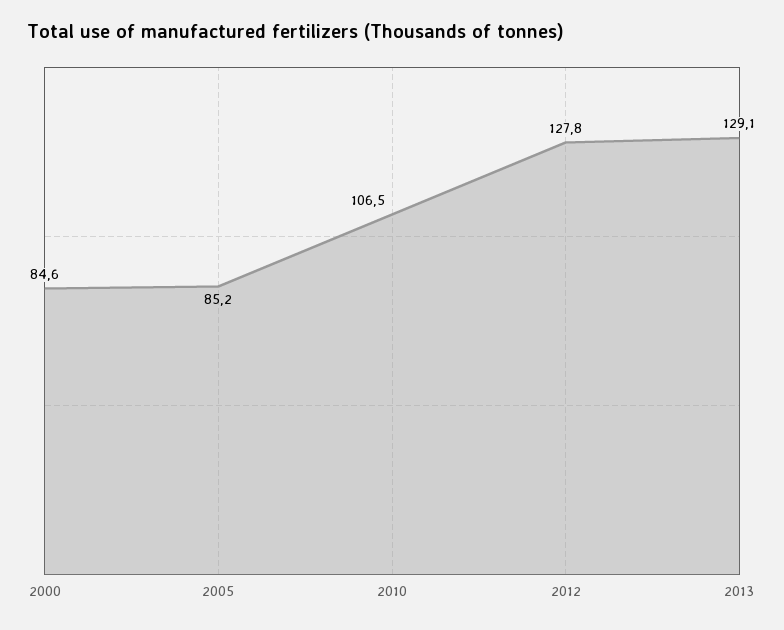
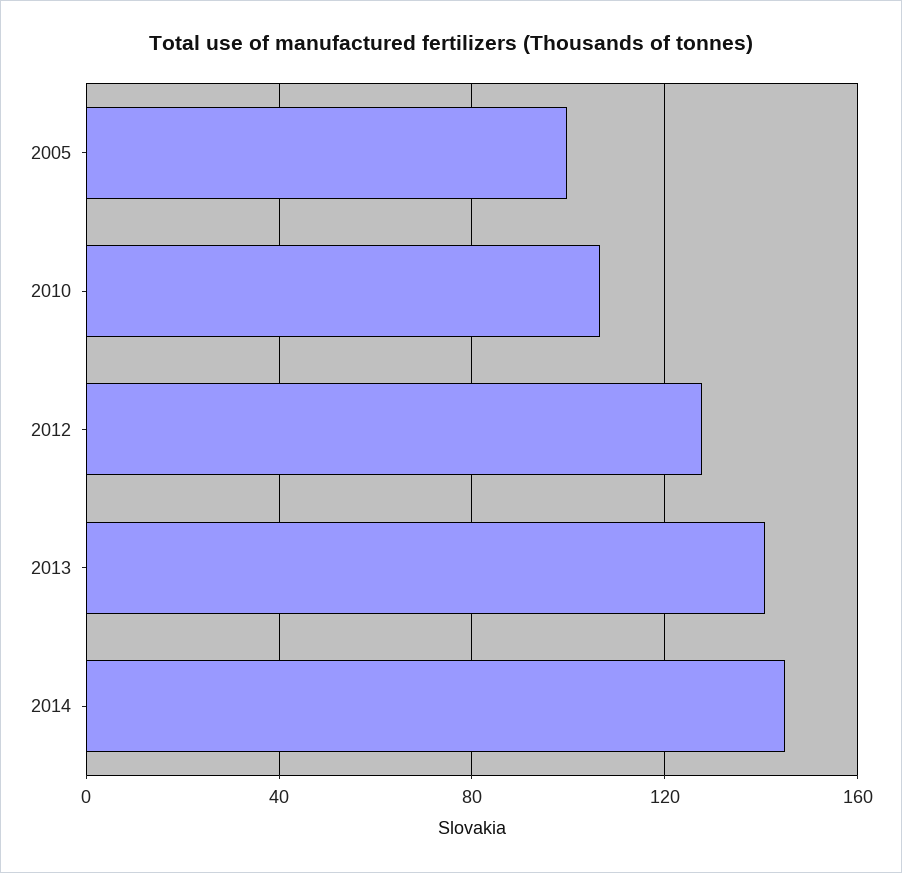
2000: 84.6 -> none
2005: 85.2 -> 100
2013: 129.1 -> 140
2014: none -> 145

